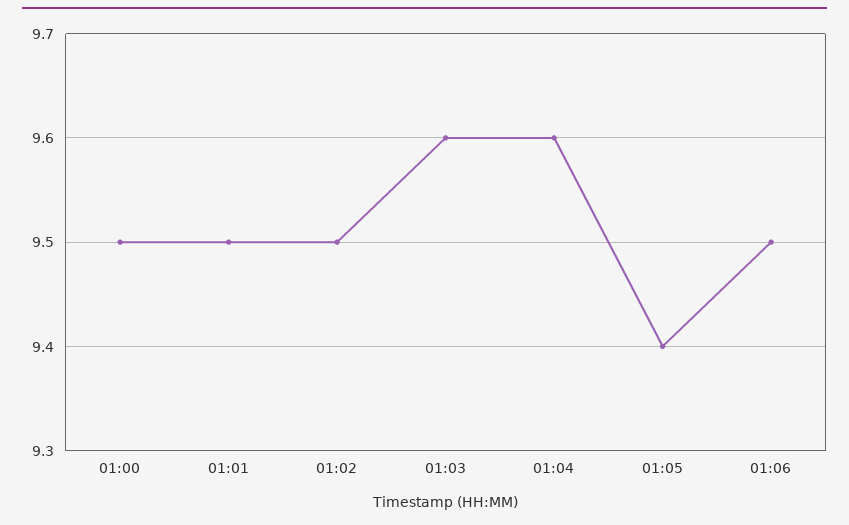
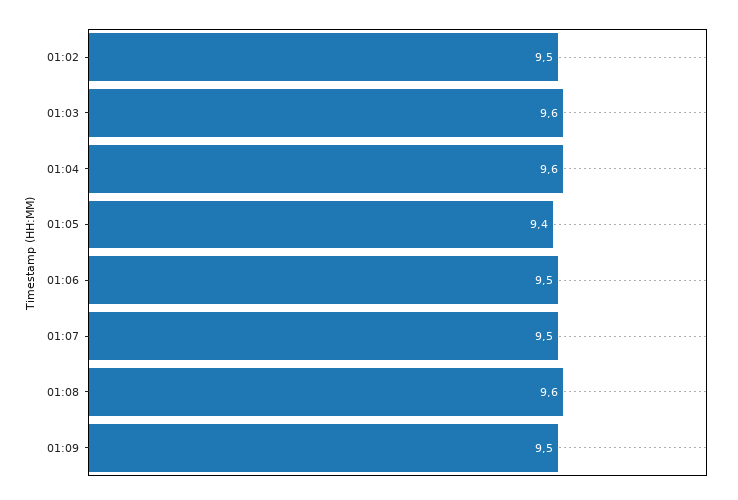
01:00: 9.5 -> none
01:01: 9.5 -> none
01:07: none -> 9.5
01:08: none -> 9.6
01:09: none -> 9.5

